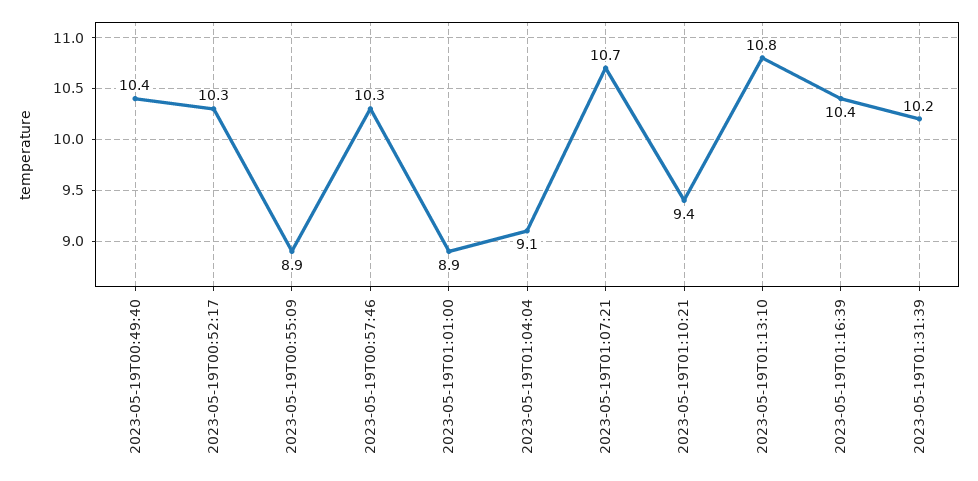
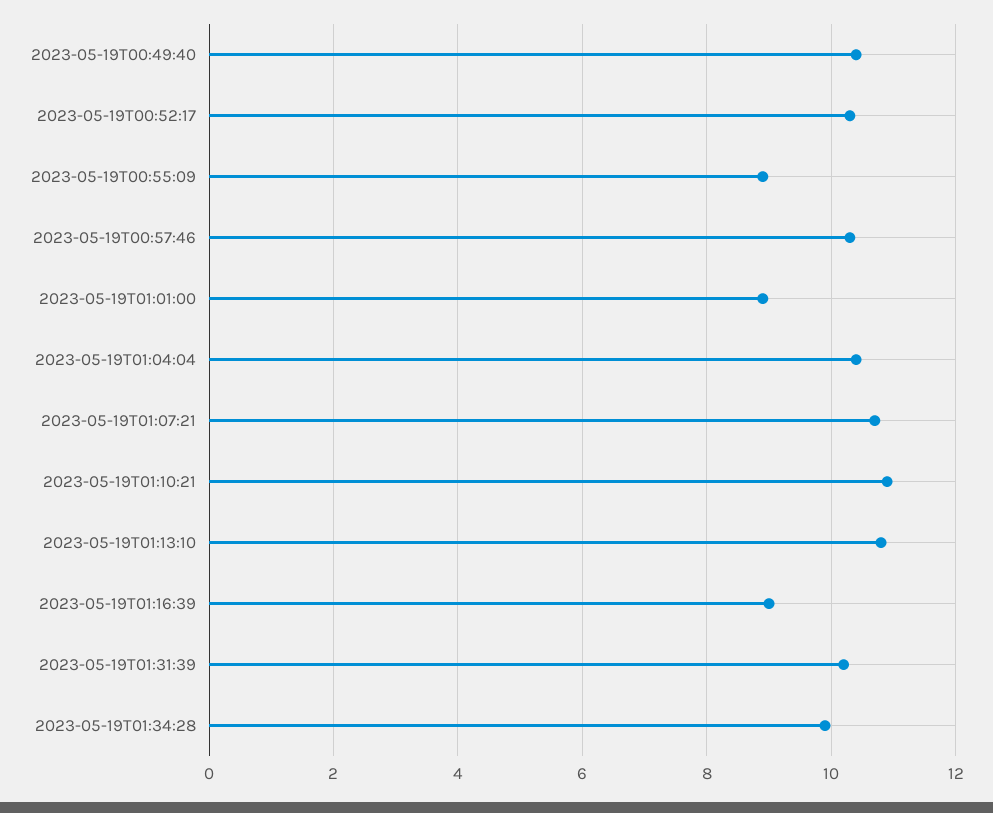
2023-05-19T01:04:04: 9.1 -> 10.5
2023-05-19T01:10:21: 9.4 -> 11
2023-05-19T01:16:39: 10.4 -> 9
2023-05-19T01:34:28: none -> 10

